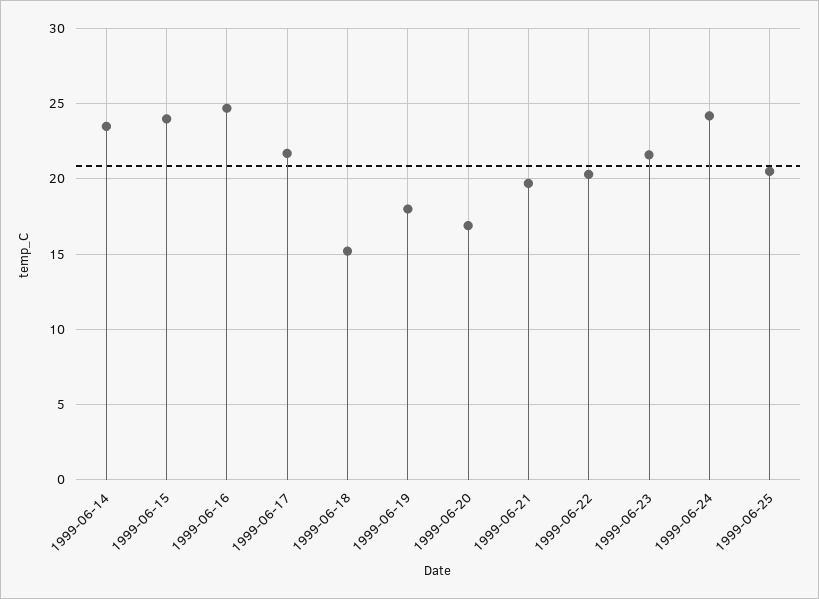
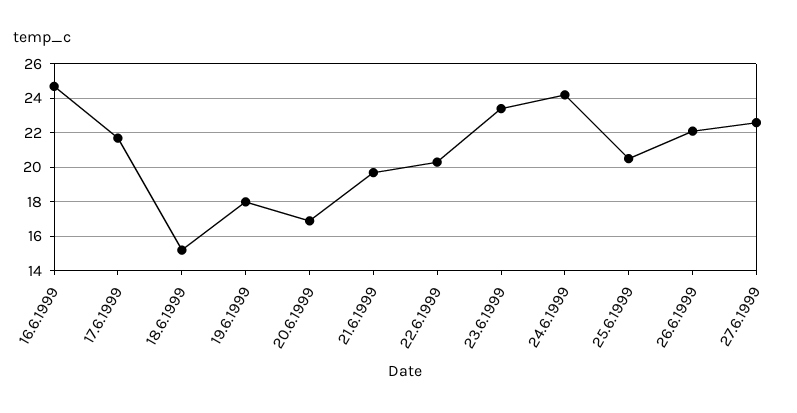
1999-06-14: 23.5 -> none
1999-06-15: 24 -> none
1999-06-23: 21.5 -> 23.5
26.6.1999: none -> 22
27.6.1999: none -> 22.5

